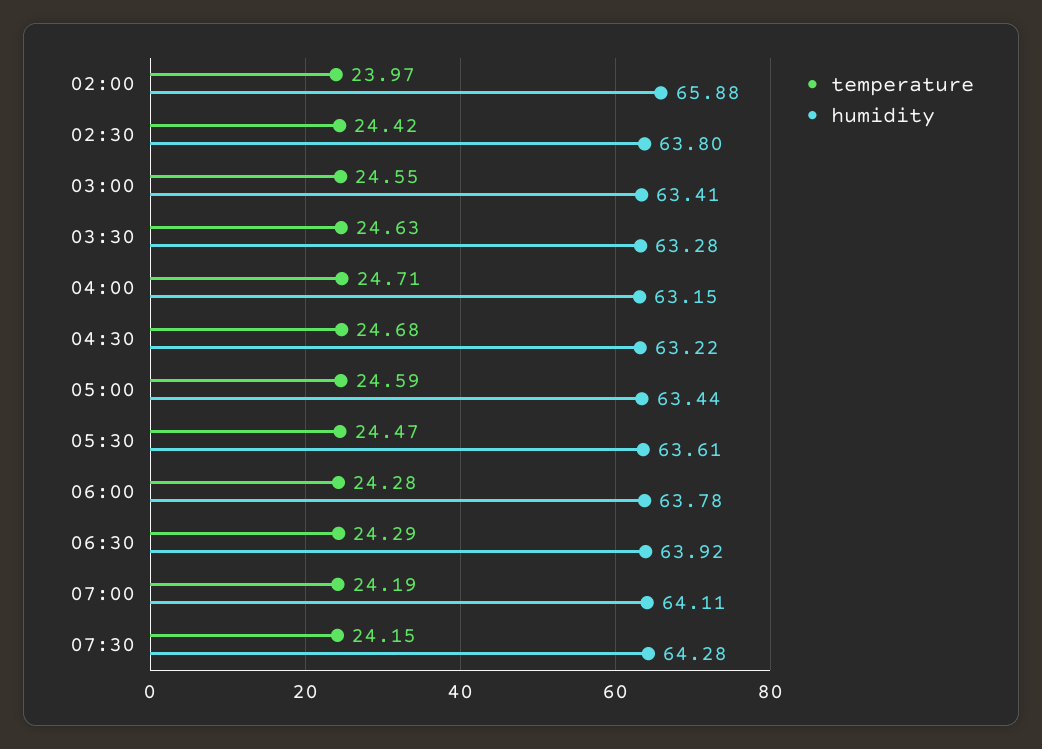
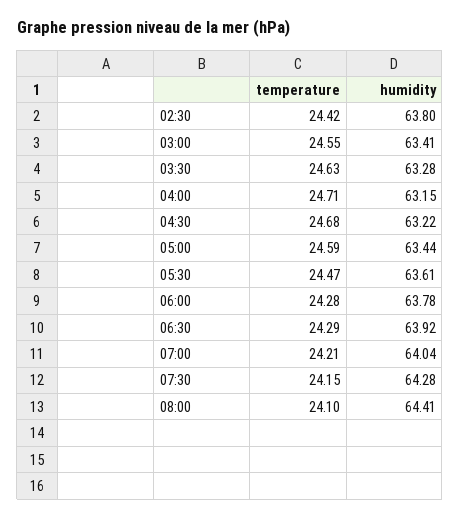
temperature, 02:00: 23.97 -> none
humidity, 02:00: 65.88 -> none
temperature, 07:00: 24.19 -> 24.21
humidity, 07:00: 64.11 -> 64.04
temperature, 08:00: none -> 24.1
humidity, 08:00: none -> 64.41

